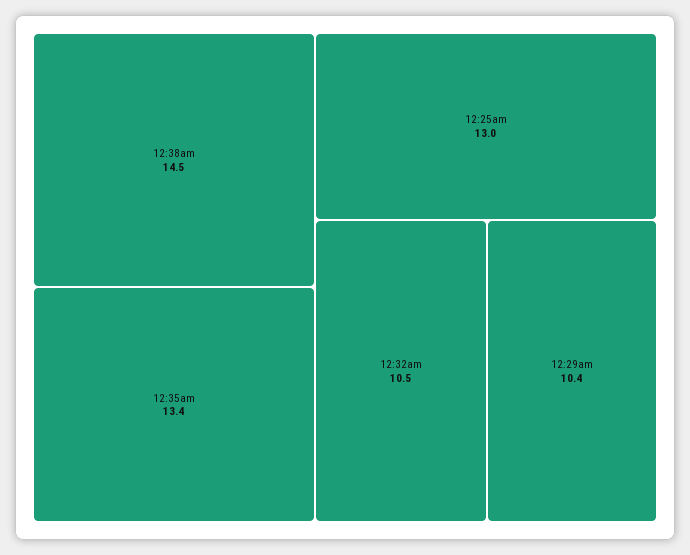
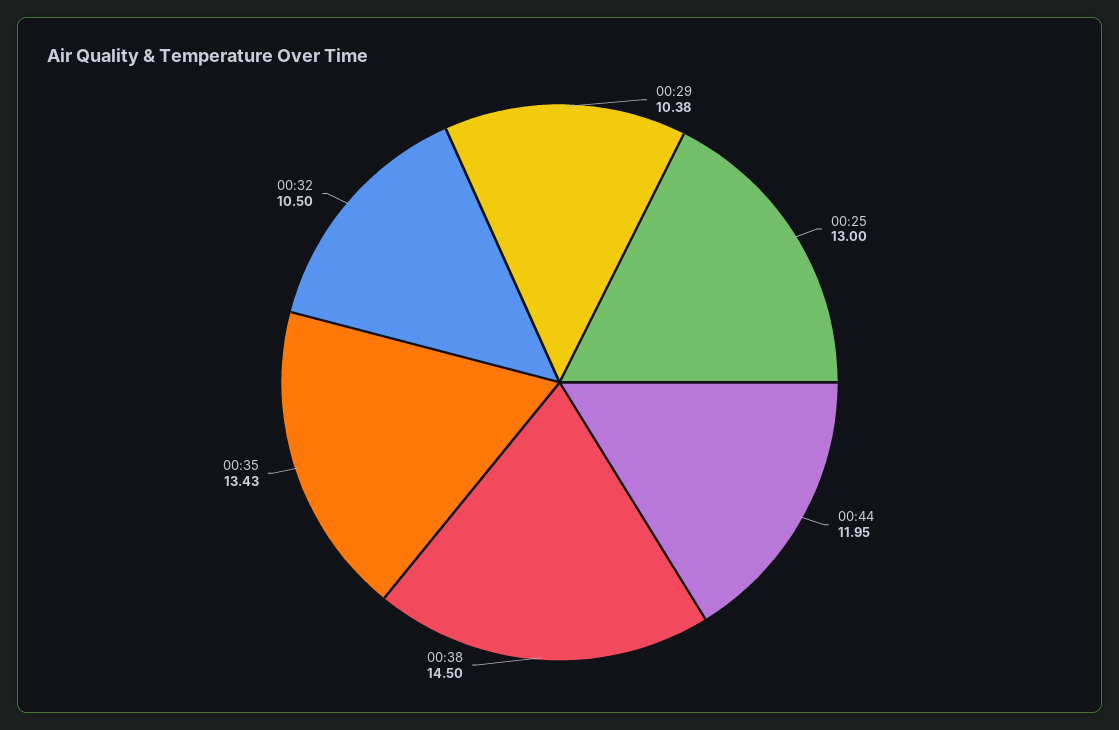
00:44: none -> 11.95

